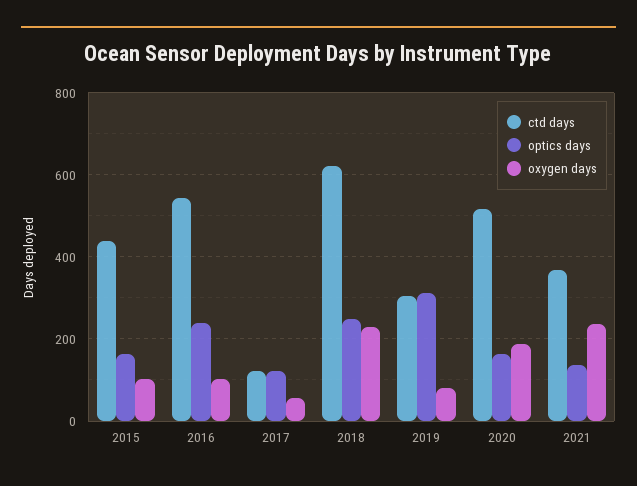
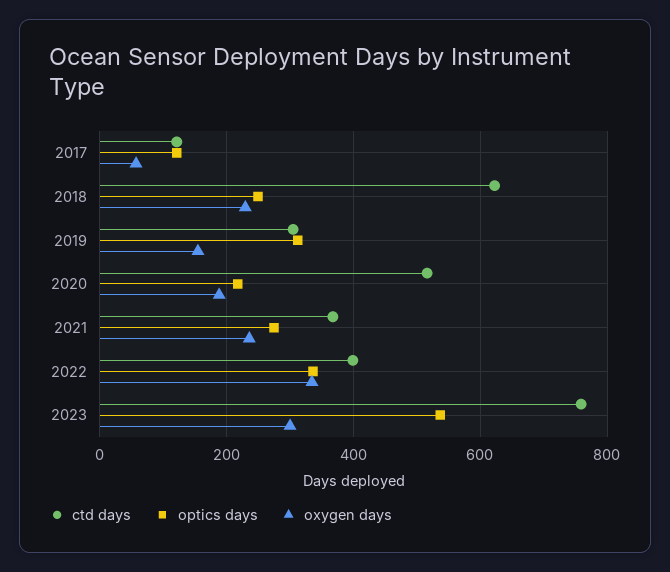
ctd days, 2015: 440 -> none
optics days, 2015: 160 -> none
oxygen days, 2015: 100 -> none
ctd days, 2016: 540 -> none
optics days, 2016: 240 -> none
oxygen days, 2016: 100 -> none
oxygen days, 2019: 80 -> 160
optics days, 2020: 160 -> 220
optics days, 2021: 140 -> 280
ctd days, 2022: none -> 400
optics days, 2022: none -> 340
oxygen days, 2022: none -> 340
ctd days, 2023: none -> 760
optics days, 2023: none -> 540
oxygen days, 2023: none -> 300

